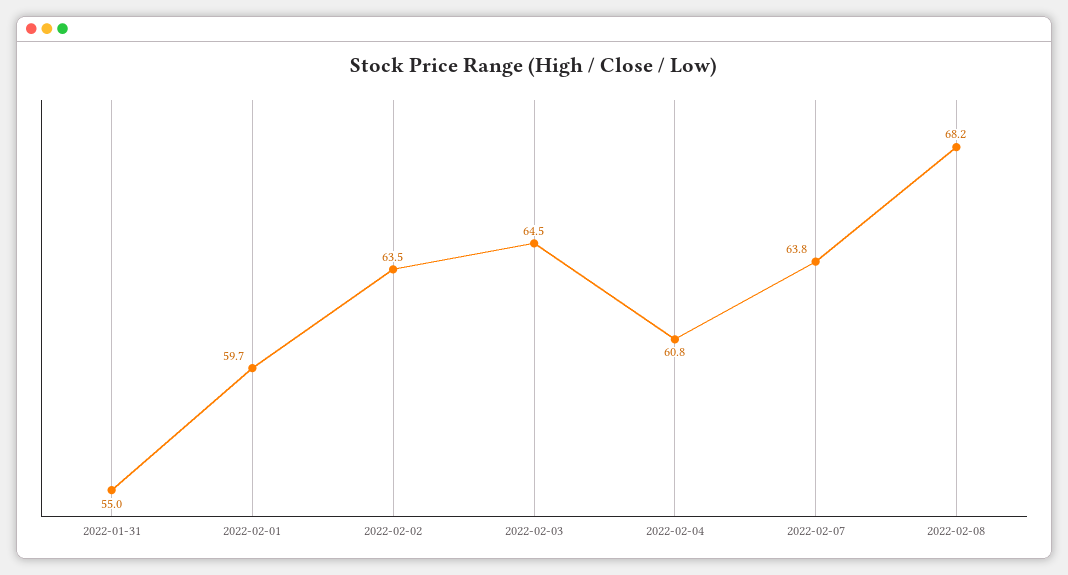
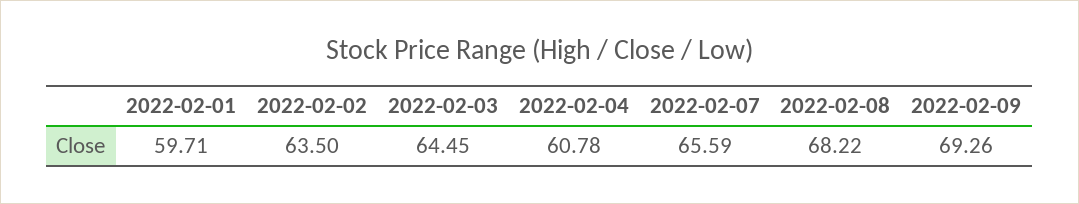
2022-01-31: 55 -> none
2022-02-07: 63.8 -> 65.59
2022-02-09: none -> 69.26

